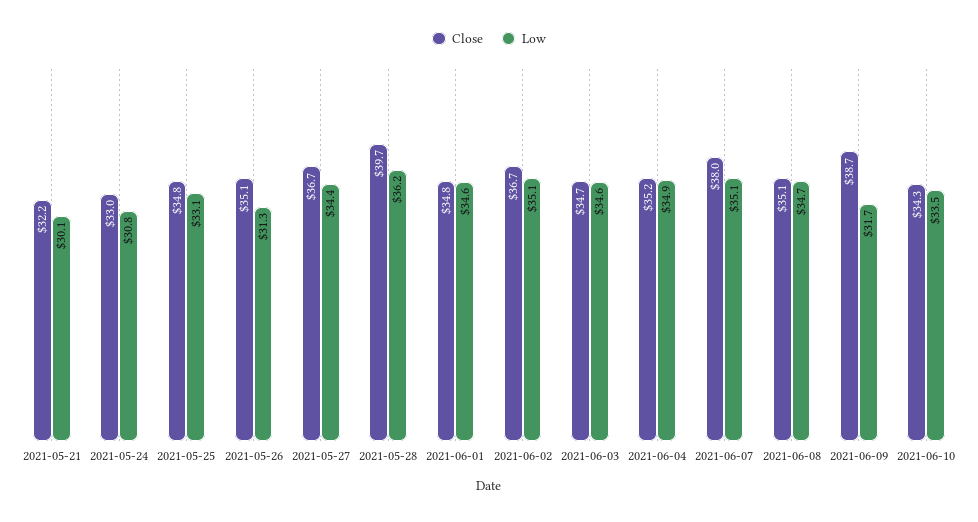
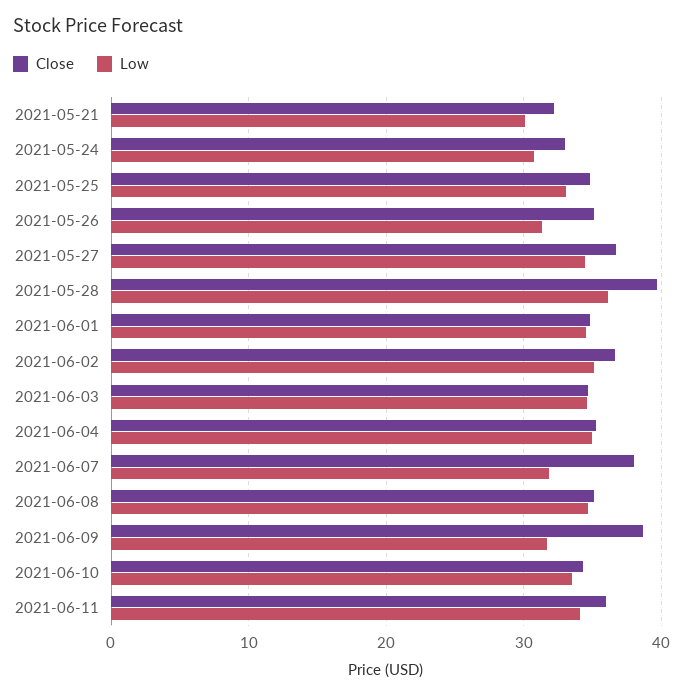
Low, 2021-06-07: 35.1 -> 32
Close, 2021-06-11: none -> 36
Low, 2021-06-11: none -> 34

